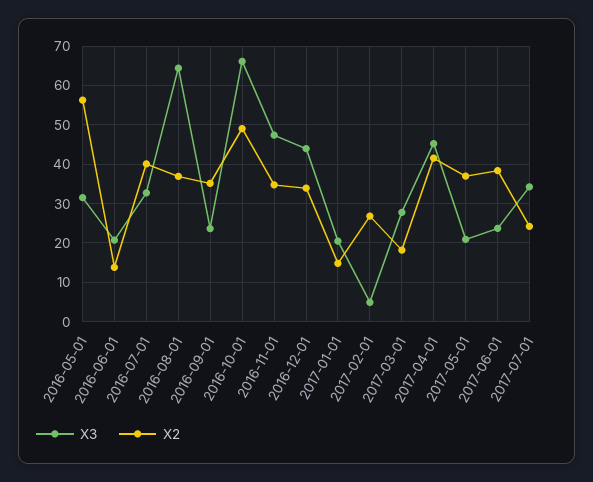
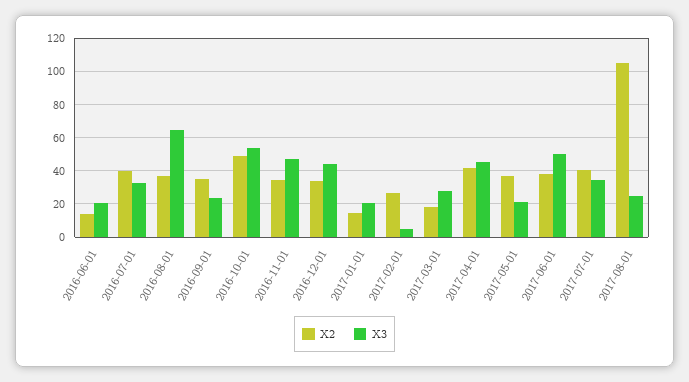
X3, 2016-05-01: 32 -> none
X2, 2016-05-01: 56 -> none
X3, 2016-10-01: 66 -> 55
X3, 2017-06-01: 24 -> 50
X2, 2017-07-01: 24 -> 40
X2, 2017-08-01: none -> 105
X3, 2017-08-01: none -> 25

